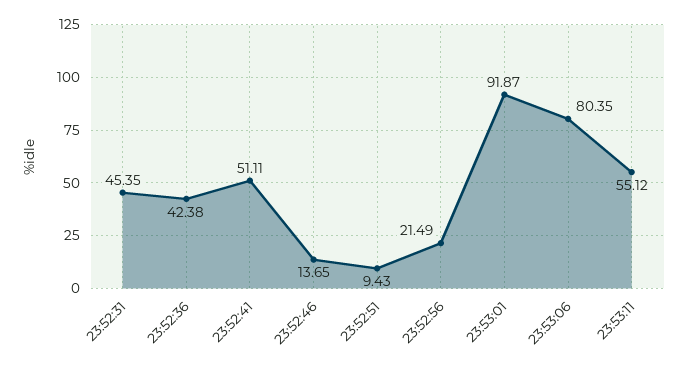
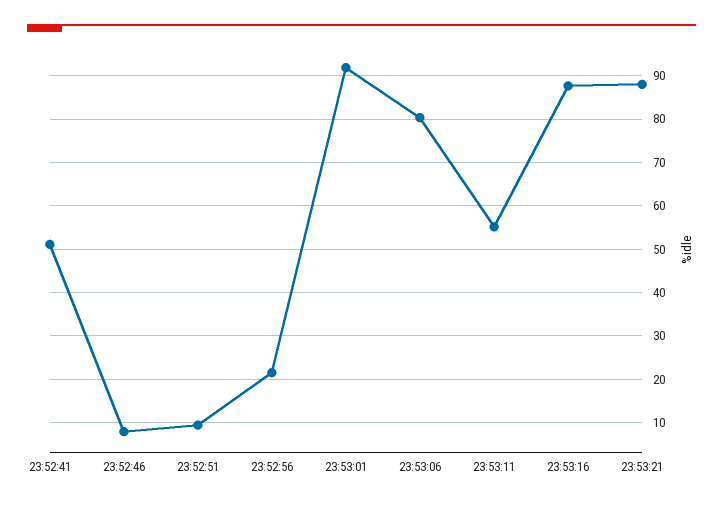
23:52:31: 45.35 -> none
23:52:36: 42.38 -> none
23:52:46: 13.65 -> 8
23:53:16: none -> 88
23:53:21: none -> 88

